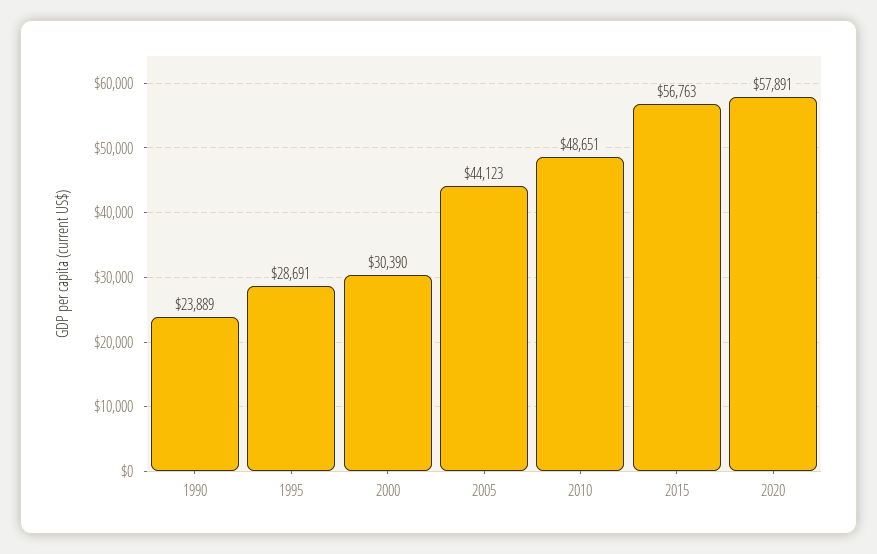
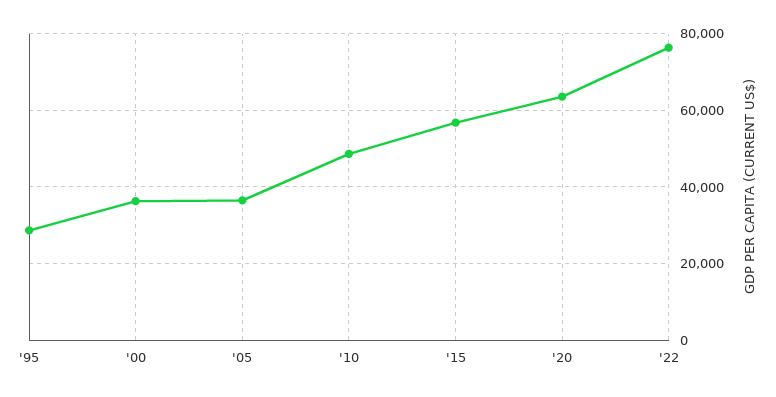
1990: 23889 -> none
2000: 30390 -> 36000
2005: 44123 -> 36000
2020: 57891 -> 64000
'22: none -> 76000

